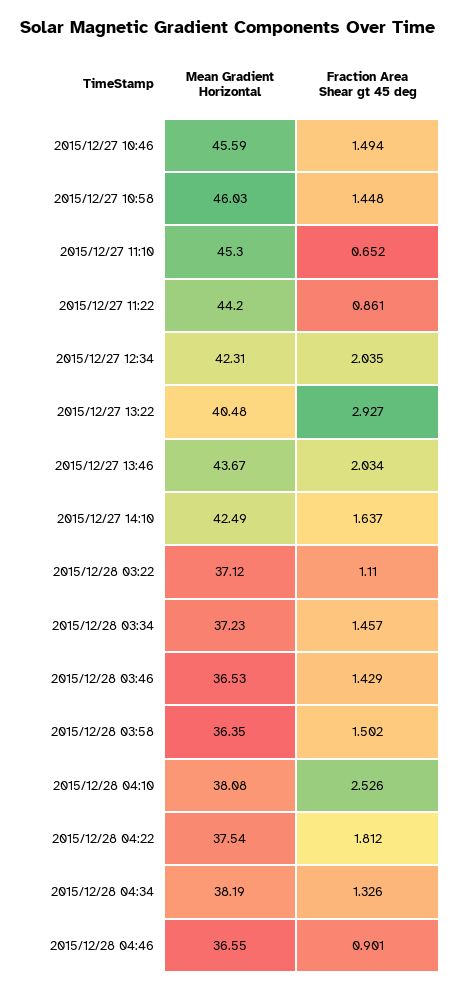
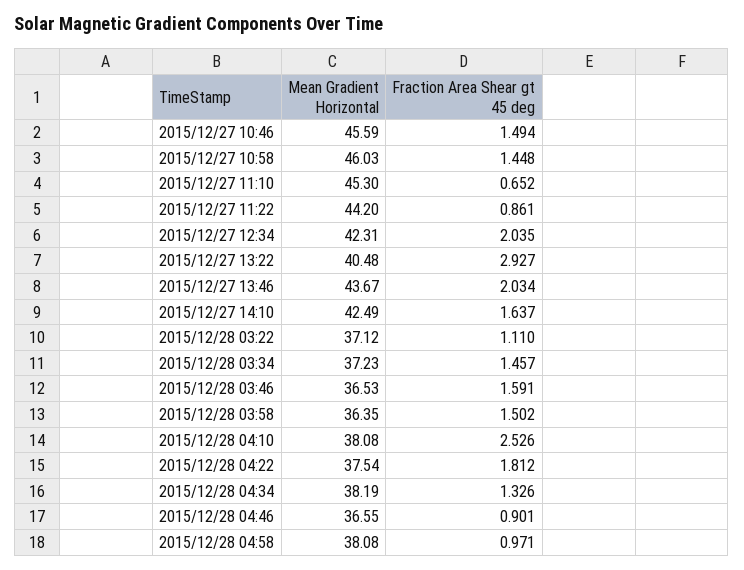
Fraction Area Shear gt 45 deg, 2015/12/28 03:46: 1.429 -> 1.591
Mean Gradient Horizontal, 2015/12/28 04:58: none -> 38.08
Fraction Area Shear gt 45 deg, 2015/12/28 04:58: none -> 0.971

